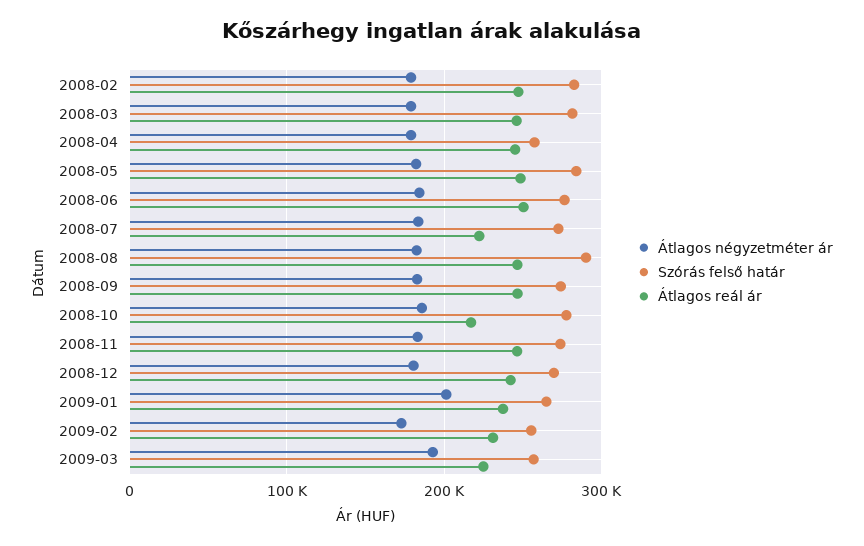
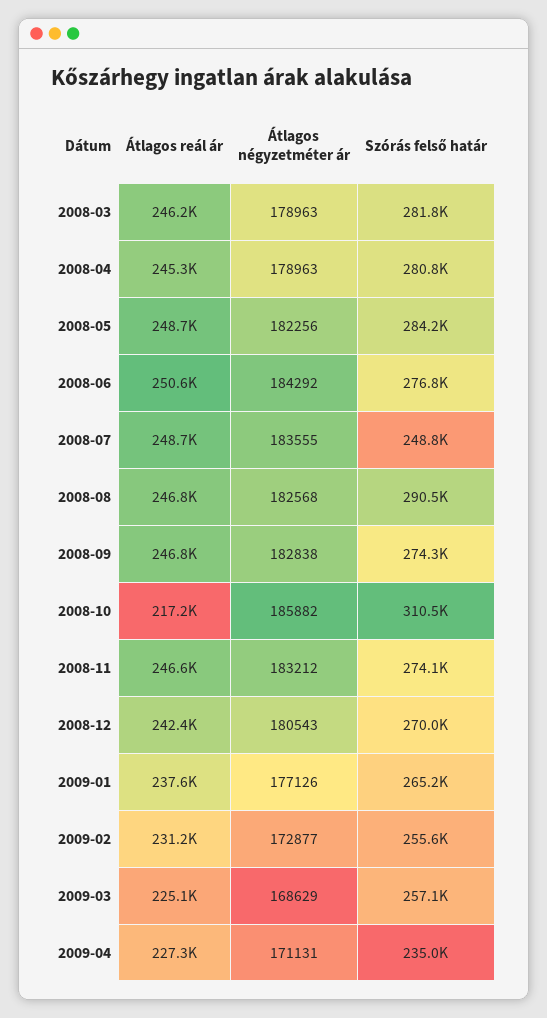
Átlagos négyzetméter ár, 2008-02: 180000 -> none
Szórás felső határ, 2008-02: 280000 -> none
Átlagos reál ár, 2008-02: 250000 -> none
Szórás felső határ, 2008-04: 260000 -> 280800
Szórás felső határ, 2008-07: 270000 -> 248800
Átlagos reál ár, 2008-07: 220000 -> 248700
Szórás felső határ, 2008-10: 280000 -> 310500
Átlagos négyzetméter ár, 2009-01: 200000 -> 177126
Átlagos négyzetméter ár, 2009-03: 190000 -> 168629
Átlagos reál ár, 2009-04: none -> 227300
Átlagos négyzetméter ár, 2009-04: none -> 171131
Szórás felső határ, 2009-04: none -> 235000

